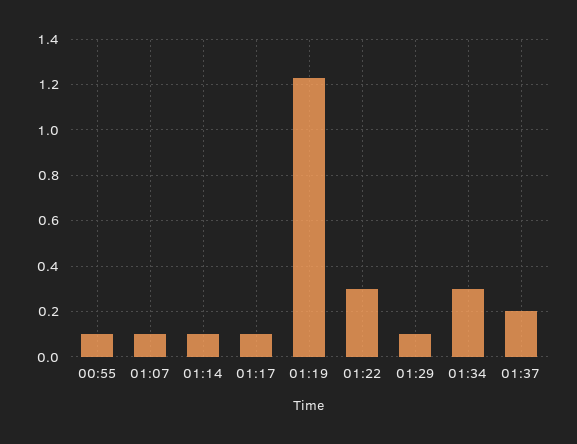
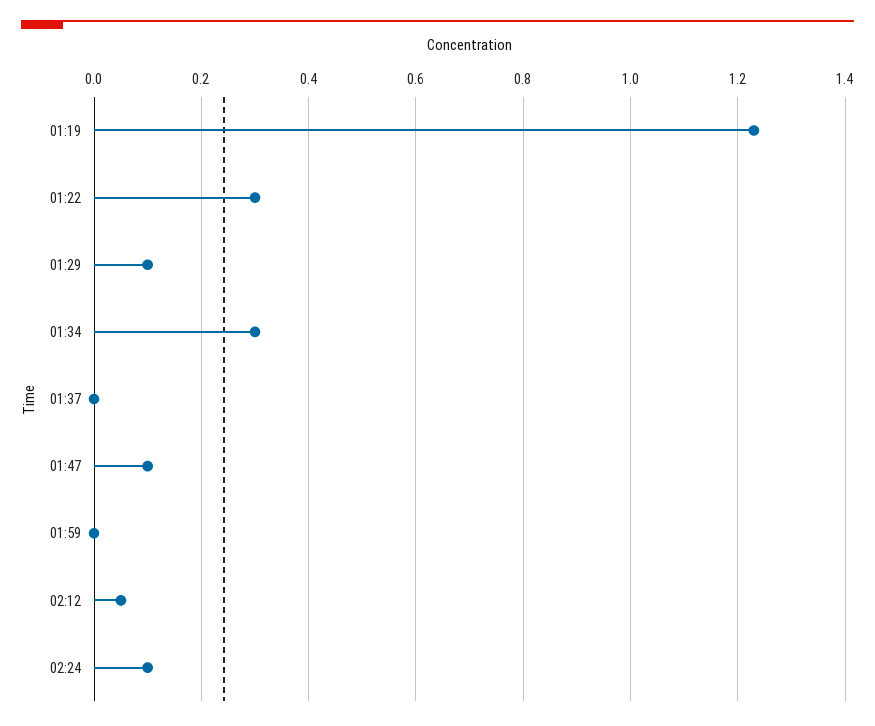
00:55: 0.1 -> none
01:07: 0.1 -> none
01:14: 0.1 -> none
01:17: 0.1 -> none
01:37: 0.2 -> 0
01:47: none -> 0.1
01:59: none -> 0
02:12: none -> 0.05
02:24: none -> 0.1

